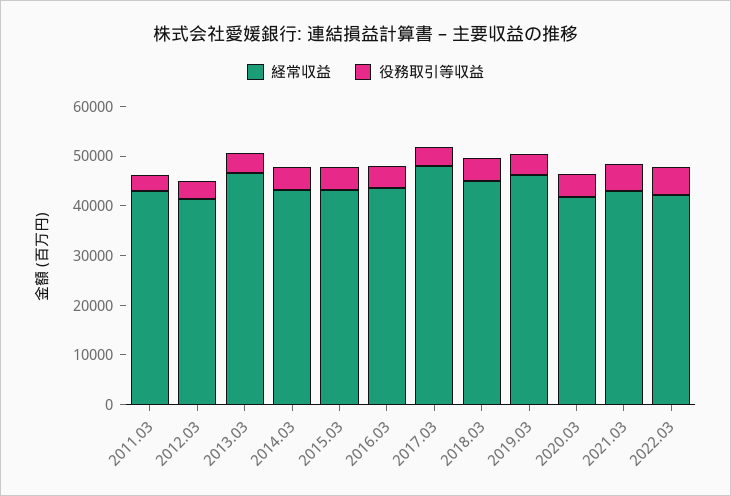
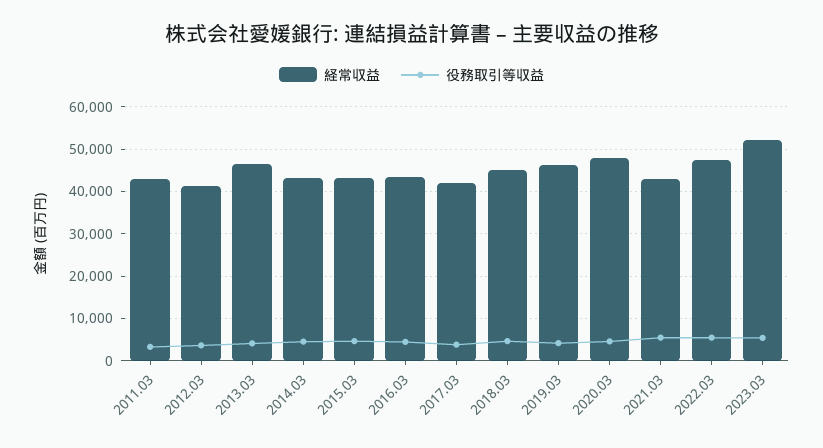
経常収益, 2017.03: 48000 -> 42000
経常収益, 2020.03: 42000 -> 48000
経常収益, 2022.03: 42000 -> 48000
経常収益, 2023.03: none -> 52000
役務取引等収益, 2023.03: none -> 6000

